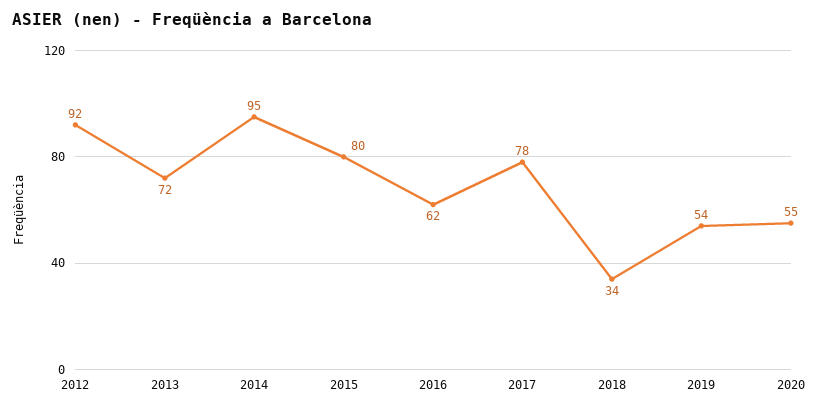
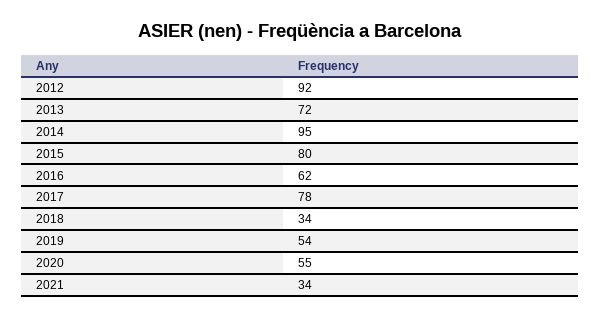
2021: none -> 34

